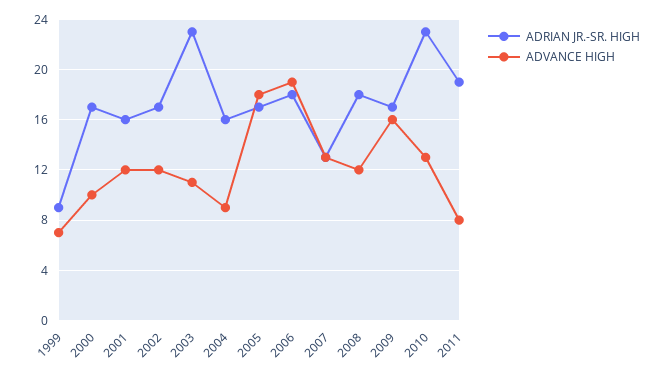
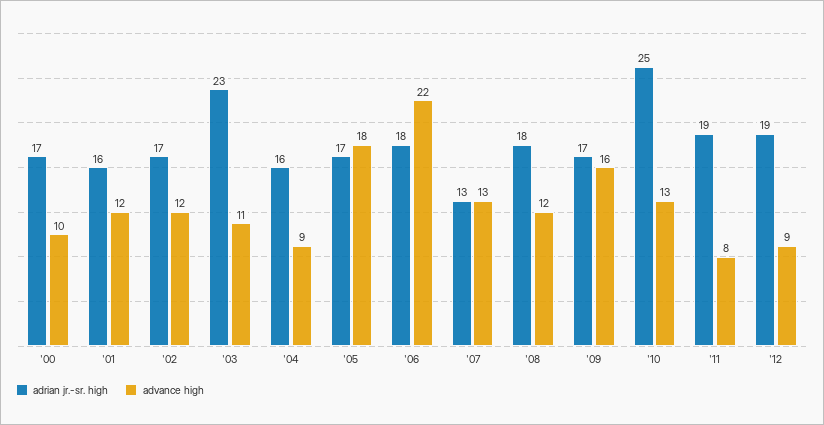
ADRIAN JR.-SR. HIGH, 1999: 9 -> none
ADVANCE HIGH, 1999: 7 -> none
ADVANCE HIGH, 2006: 19 -> 22
ADRIAN JR.-SR. HIGH, 2010: 23 -> 25
ADRIAN JR.-SR. HIGH, '12: none -> 19
ADVANCE HIGH, '12: none -> 9

